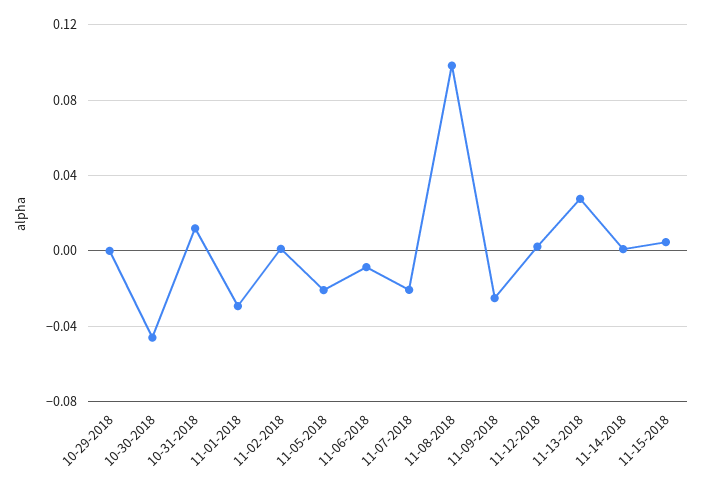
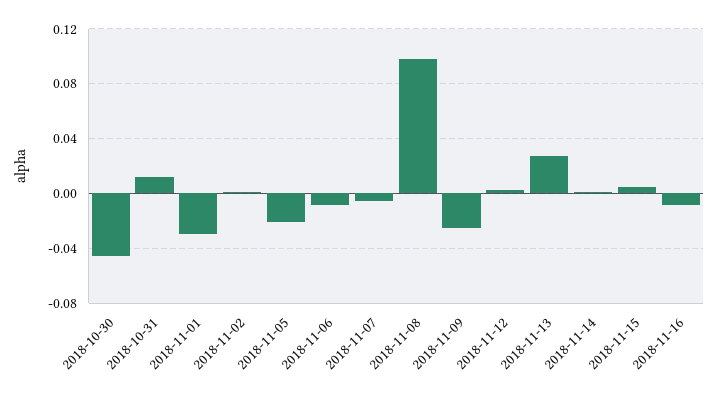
10-29-2018: 0 -> none
11-07-2018: -0.02 -> -0.005
2018-11-16: none -> -0.01

